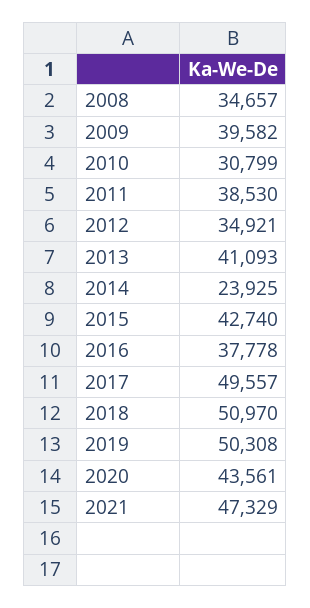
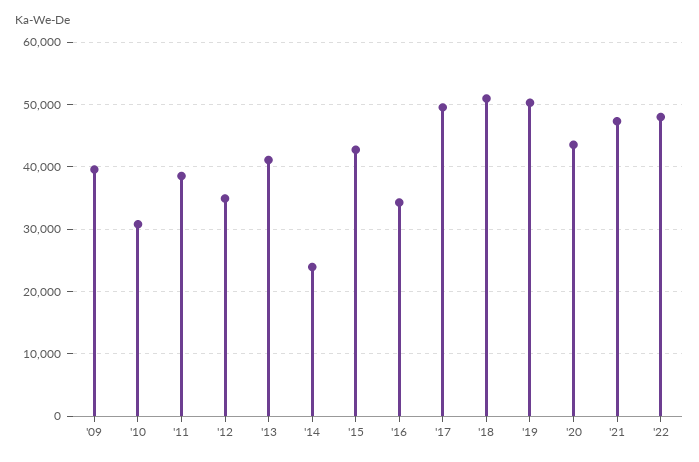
2008: 34657 -> none
2016: 37778 -> 34000
'22: none -> 48000

